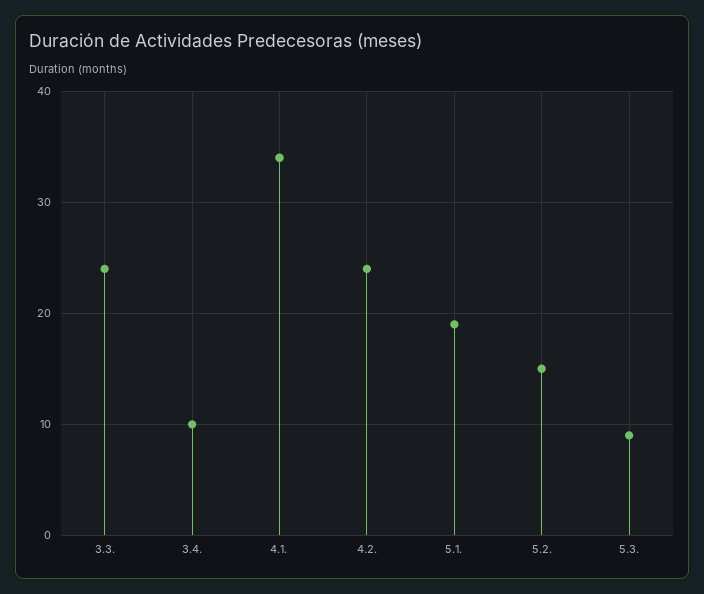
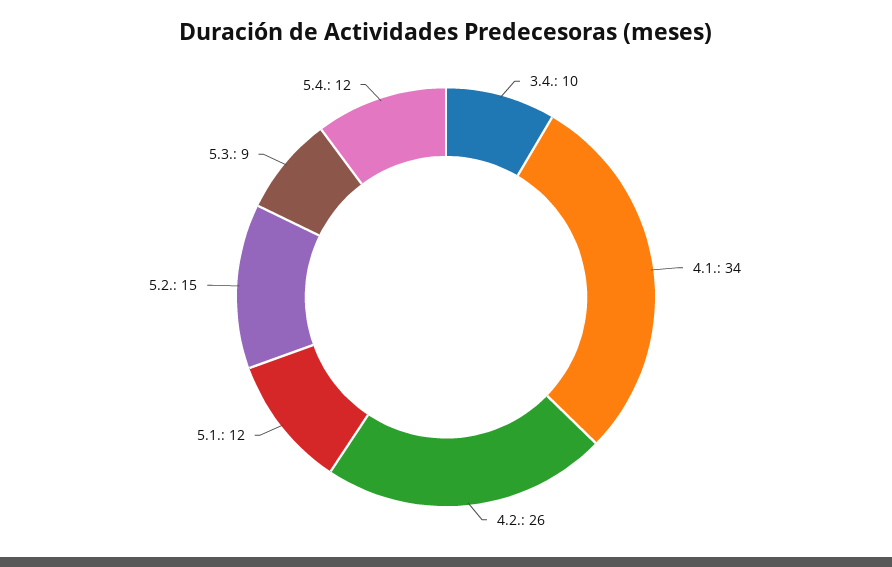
3.3.: 24 -> none
4.2.: 24 -> 26
5.1.: 19 -> 12
5.4.: none -> 12

